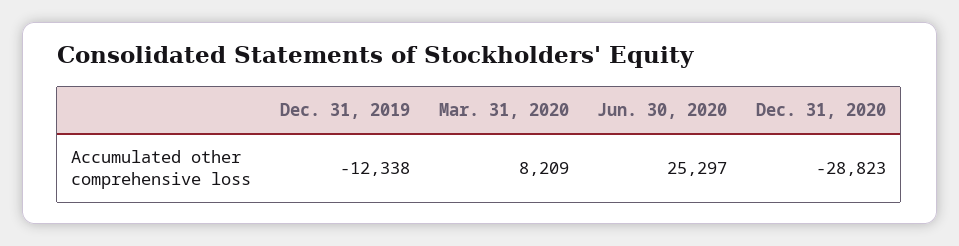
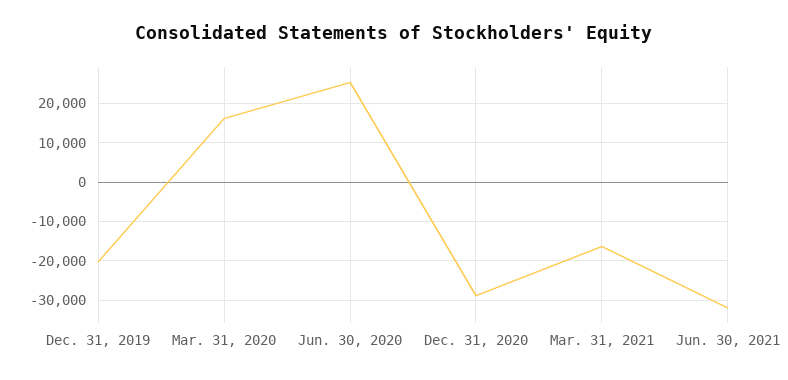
Dec. 31, 2019: -12338 -> -20000
Mar. 31, 2020: 8209 -> 16000
Mar. 31, 2021: none -> -16000
Jun. 30, 2021: none -> -32000

